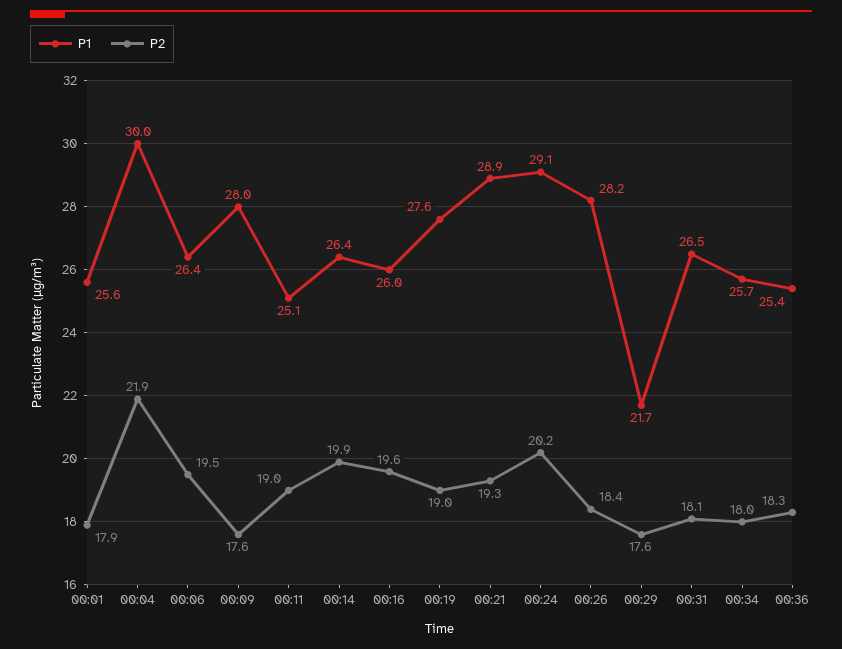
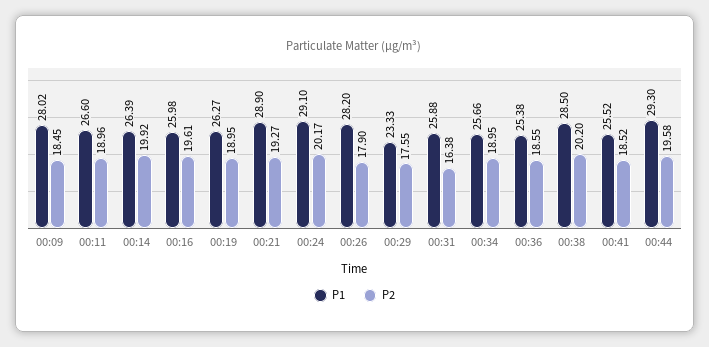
P1, 00:01: 25.6 -> none
P2, 00:01: 17.9 -> none
P1, 00:04: 30 -> none
P2, 00:04: 21.9 -> none
P1, 00:06: 26.4 -> none
P2, 00:06: 19.5 -> none
P2, 00:09: 17.6 -> 18.45
P1, 00:11: 25.1 -> 26.6
P1, 00:19: 27.6 -> 26.27
P2, 00:26: 18.4 -> 17.9
P1, 00:29: 21.7 -> 23.33
P1, 00:31: 26.5 -> 25.88
P2, 00:31: 18.1 -> 16.38
P2, 00:34: 18 -> 18.95
P2, 00:36: 18.3 -> 18.55
P1, 00:38: none -> 28.5
P2, 00:38: none -> 20.2
P1, 00:41: none -> 25.52
P2, 00:41: none -> 18.52
P1, 00:44: none -> 29.3
P2, 00:44: none -> 19.58

